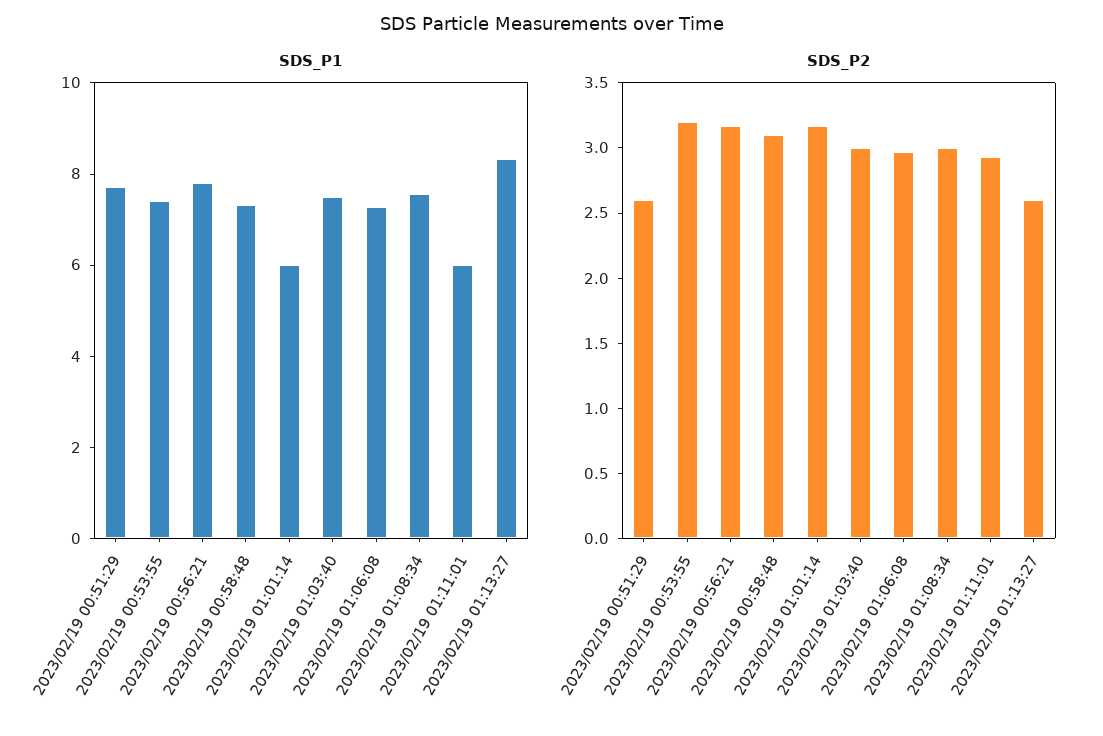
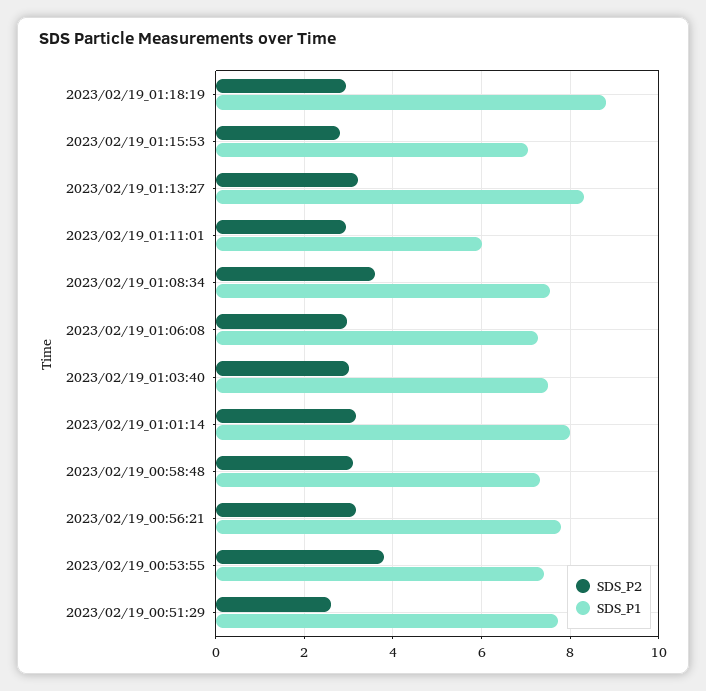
SDS_P1, 2023/02/19 01:01:14: 6 -> 8
SDS_P2, 2023/02/19 00:53:55: 3.2 -> 3.8
SDS_P2, 2023/02/19 01:08:34: 3 -> 3.6
SDS_P2, 2023/02/19 01:13:27: 2.6 -> 3.2
SDS_P2, 2023/02/19_01:18:19: none -> 3
SDS_P1, 2023/02/19_01:18:19: none -> 8.8
SDS_P2, 2023/02/19_01:15:53: none -> 2.8
SDS_P1, 2023/02/19_01:15:53: none -> 7

